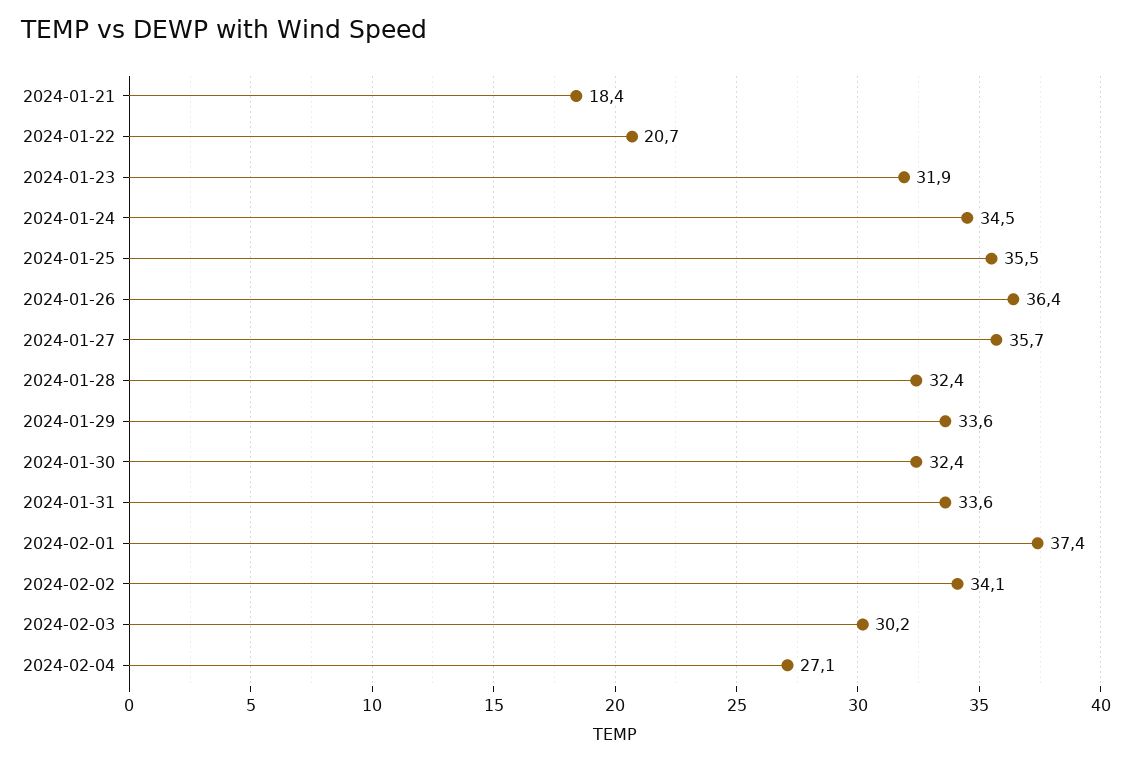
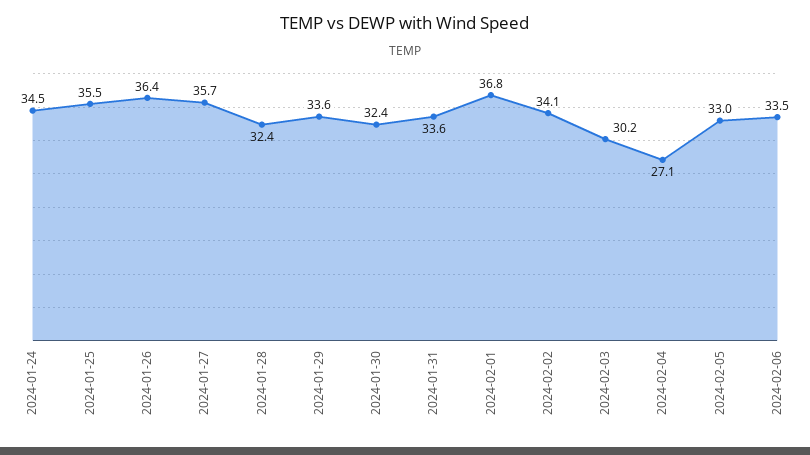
2024-01-21: 18.4 -> none
2024-01-22: 20.7 -> none
2024-01-23: 31.9 -> none
2024-02-01: 37.4 -> 36.8
2024-02-05: none -> 33
2024-02-06: none -> 33.5

